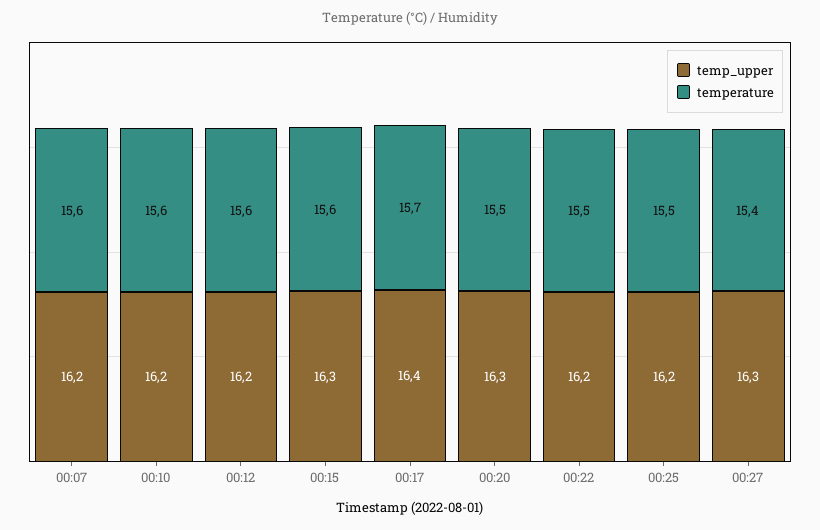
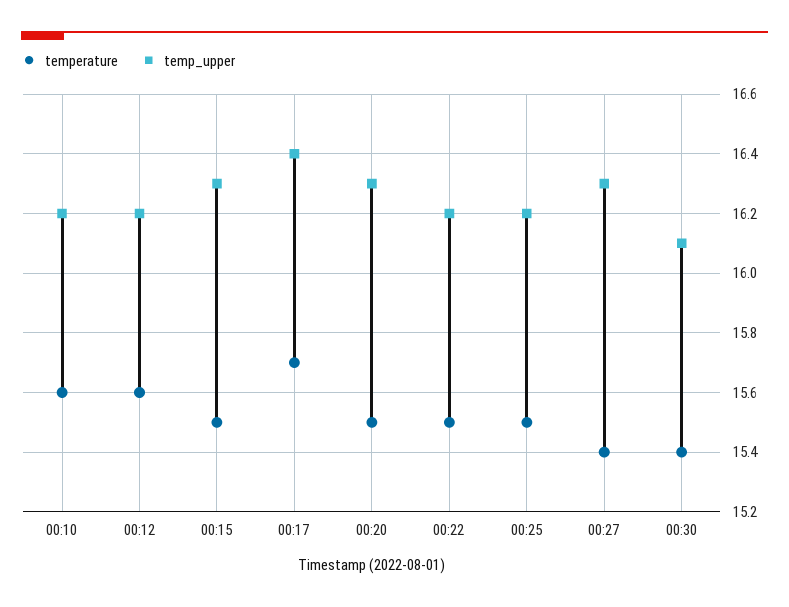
temp_upper, 00:07: 16.2 -> none
temperature, 00:07: 15.6 -> none
temperature, 00:15: 15.6 -> 15.5
temperature, 00:30: none -> 15.4
temp_upper, 00:30: none -> 16.1

